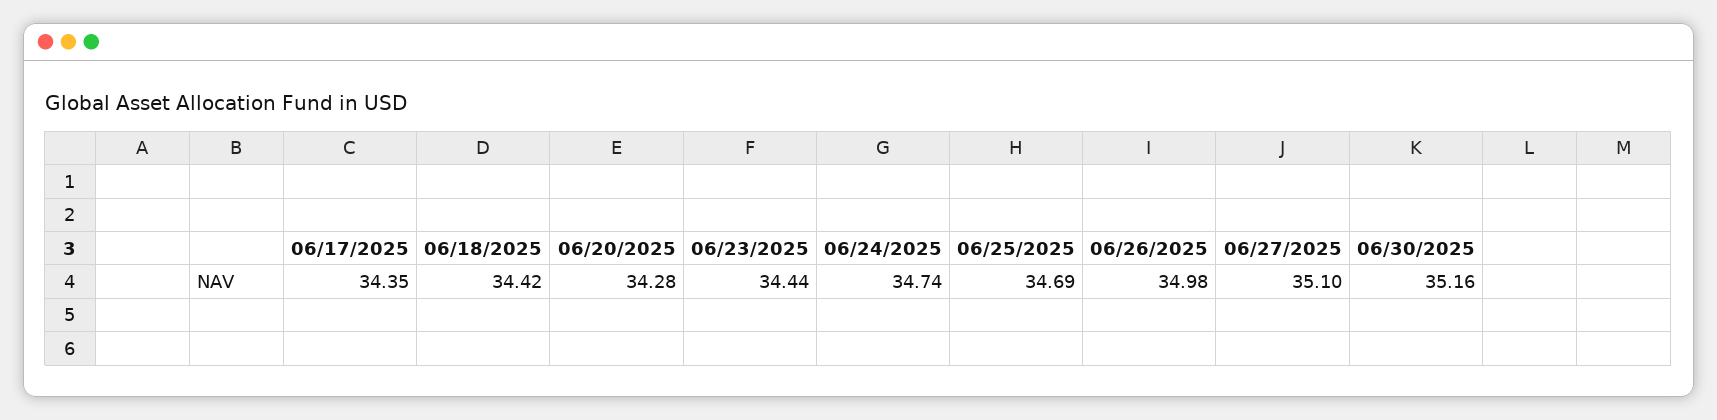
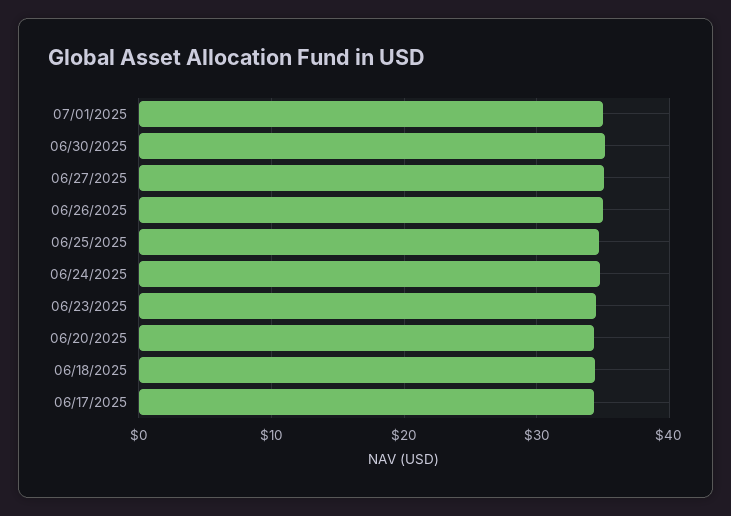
07/01/2025: none -> 35

